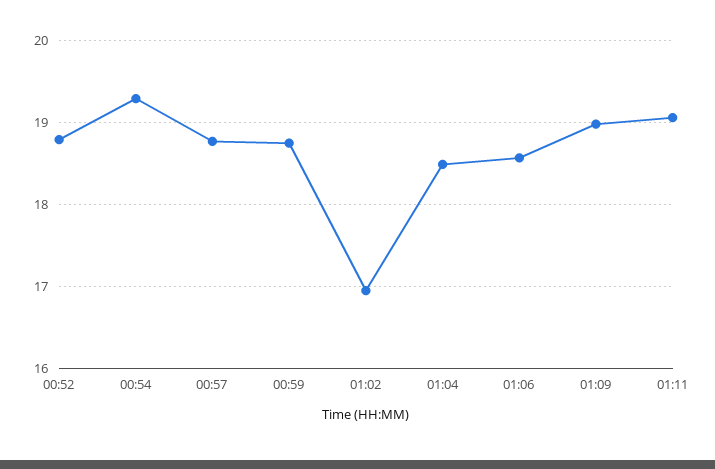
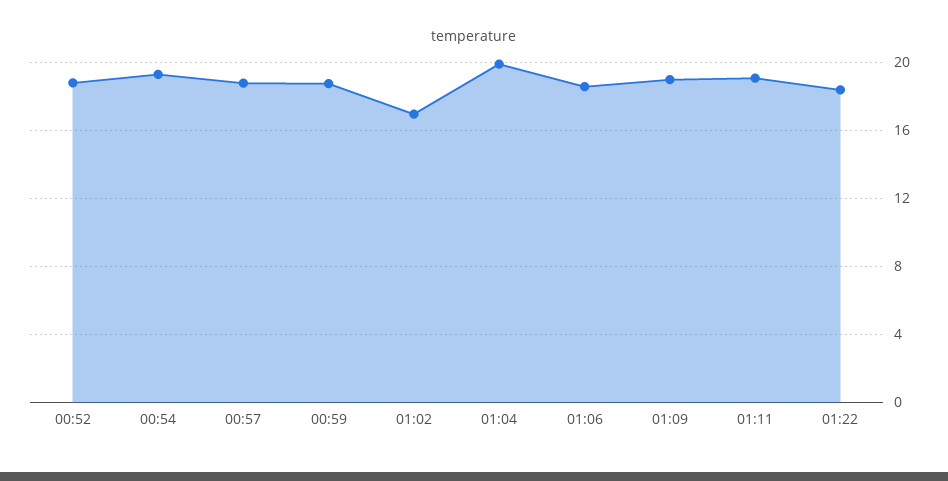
01:04: 18.5 -> 20
01:22: none -> 18.5

